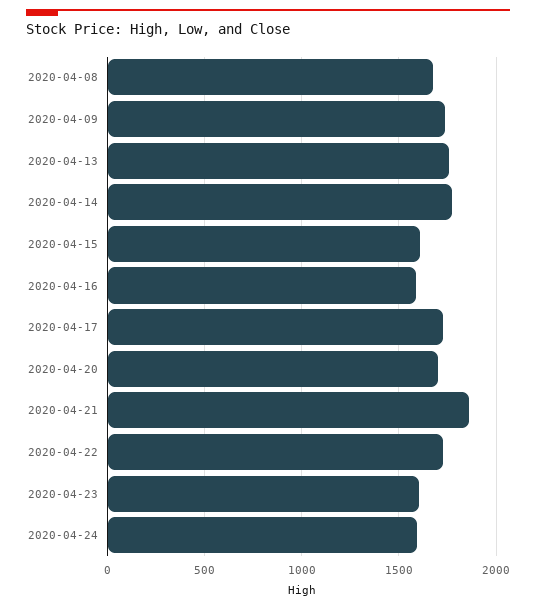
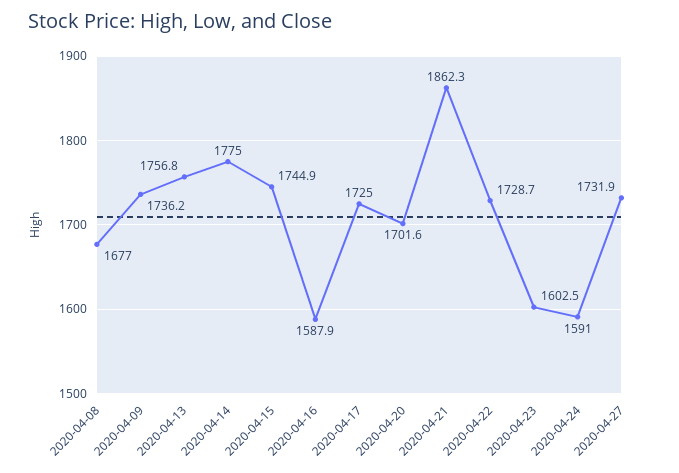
2020-04-15: 1600 -> 1744.9
2020-04-27: none -> 1731.9

